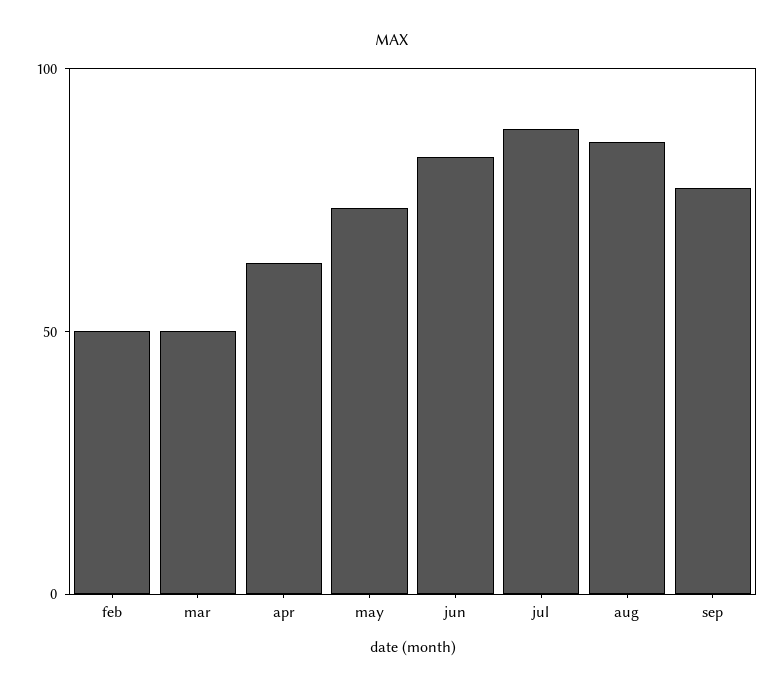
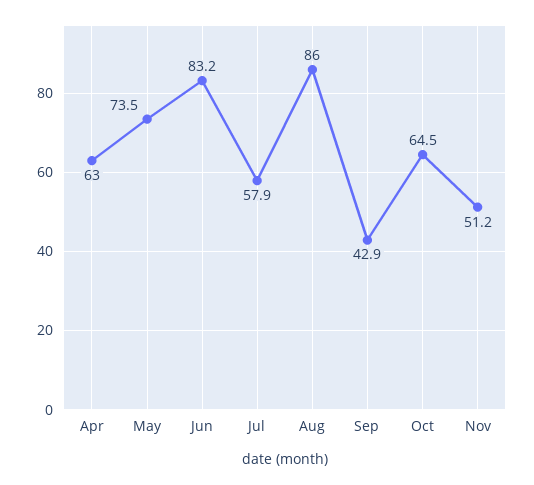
feb: 50 -> none
mar: 50 -> none
jul: 90 -> 57.9
sep: 80 -> 42.9
Oct: none -> 64.5
Nov: none -> 51.2

